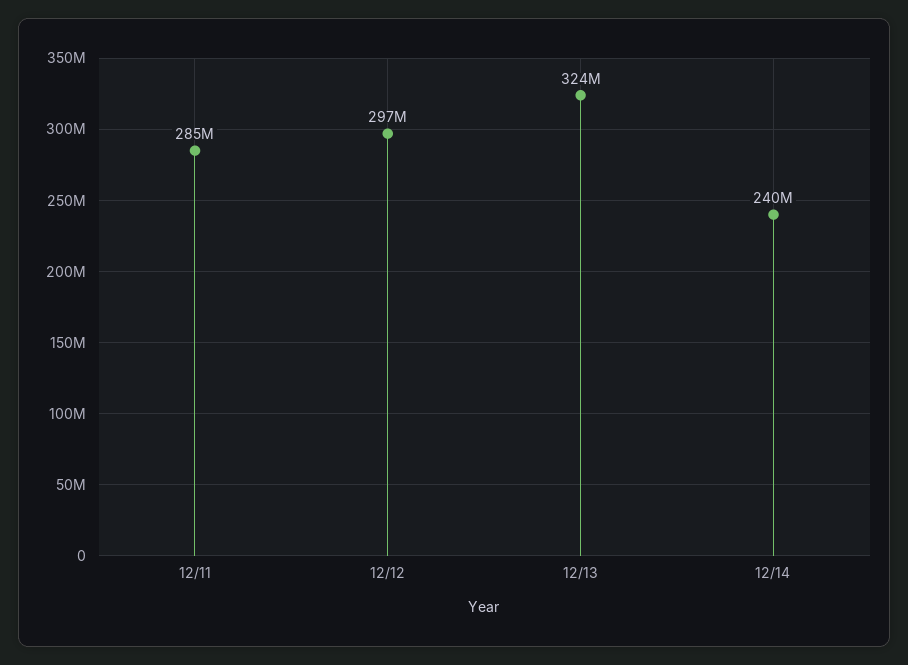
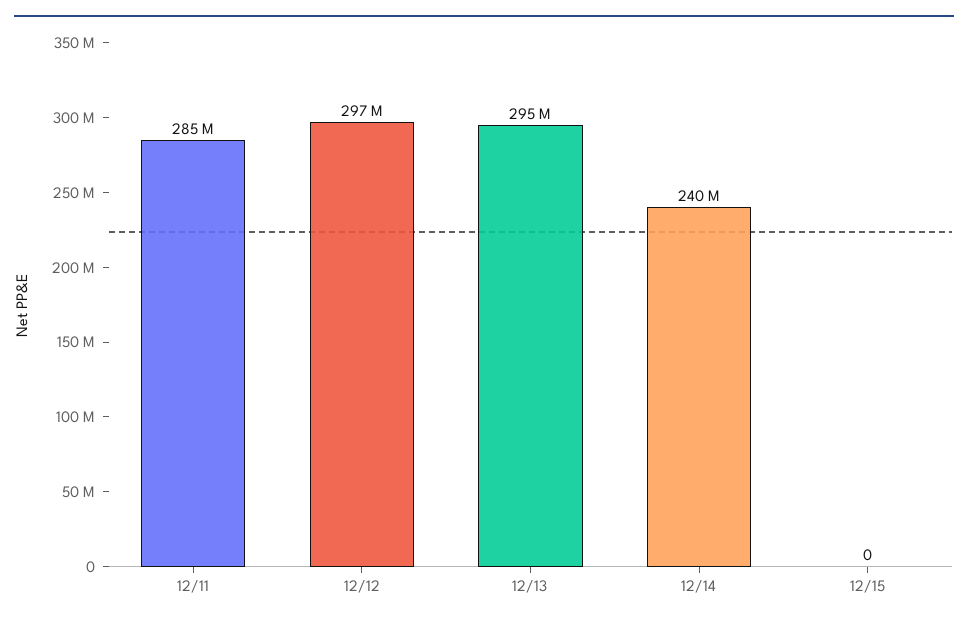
12/13: 324000000 -> 295000000
12/15: none -> 0

